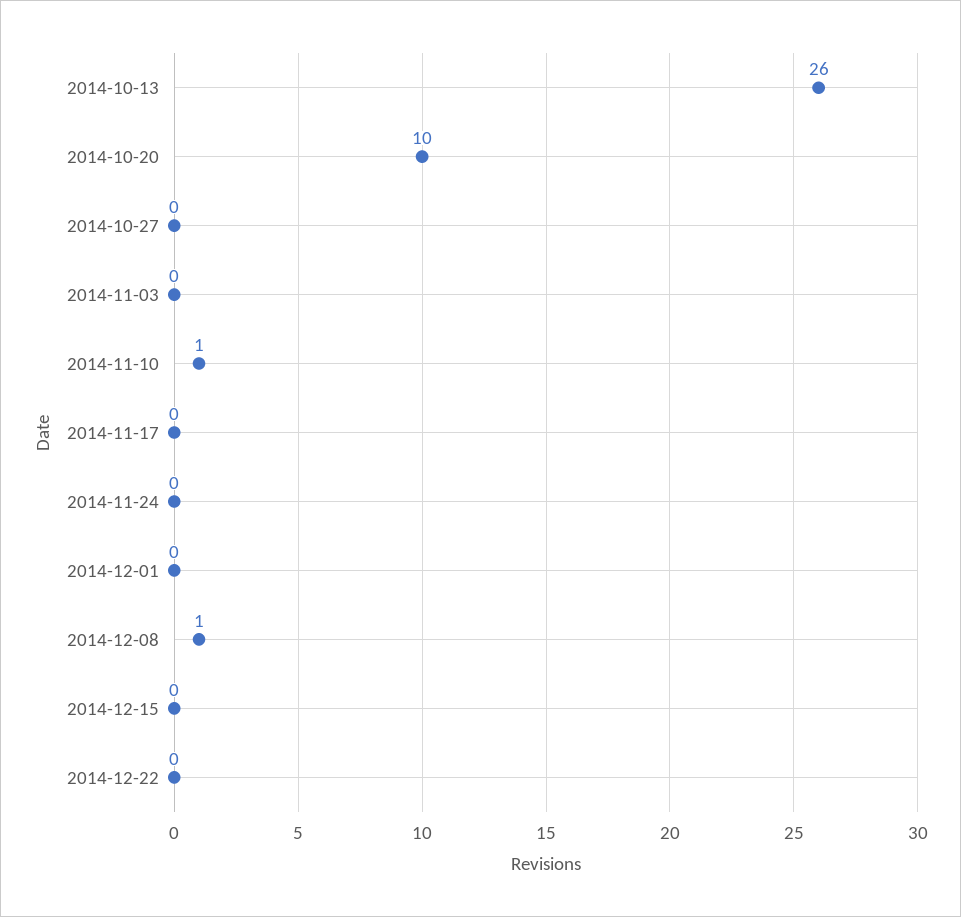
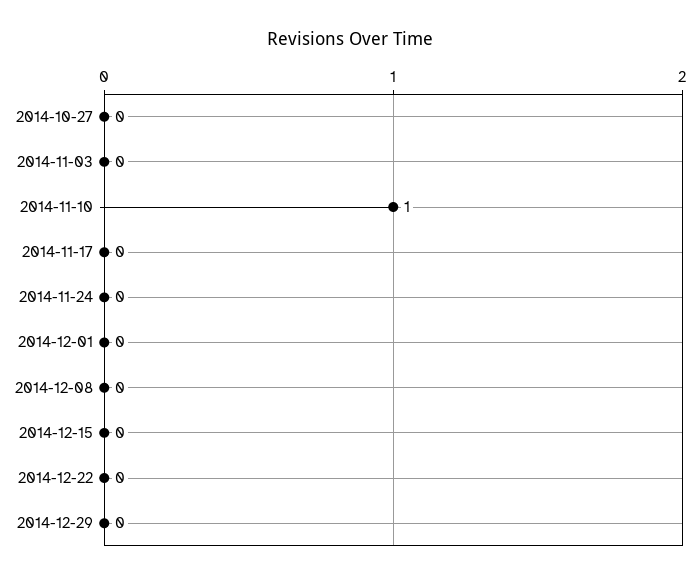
2014-10-13: 26 -> none
2014-10-20: 10 -> none
2014-12-08: 1 -> 0
2014-12-29: none -> 0

